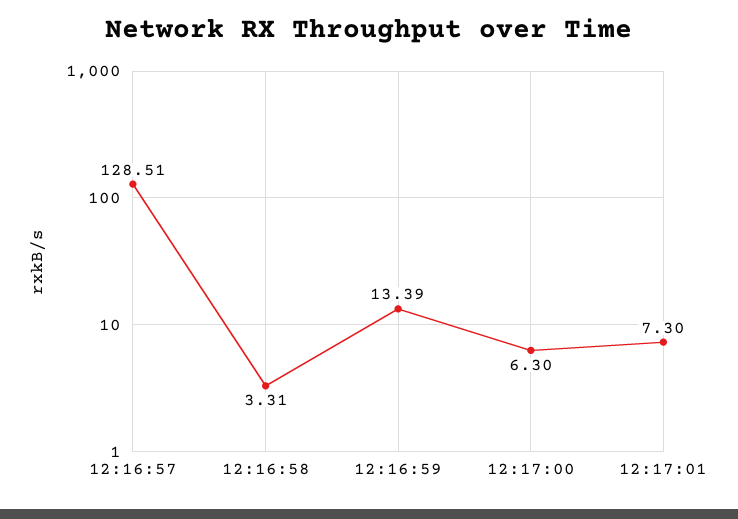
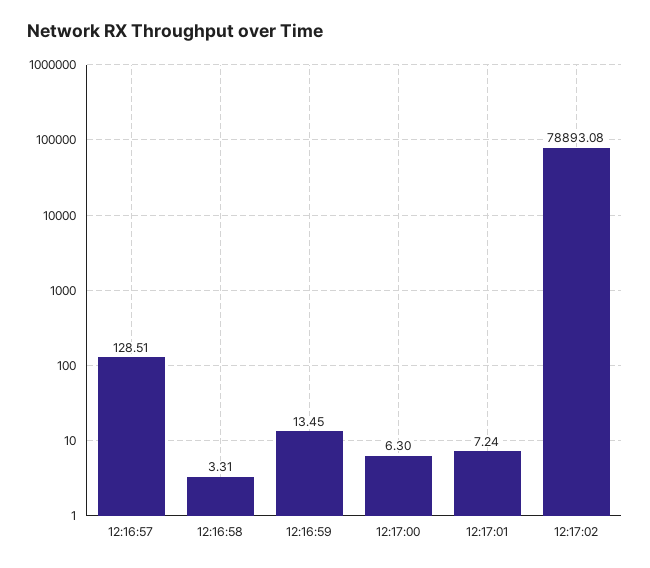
12:16:59: 13.39 -> 13.45
12:17:01: 7.3 -> 7.24
12:17:02: none -> 78893.08

